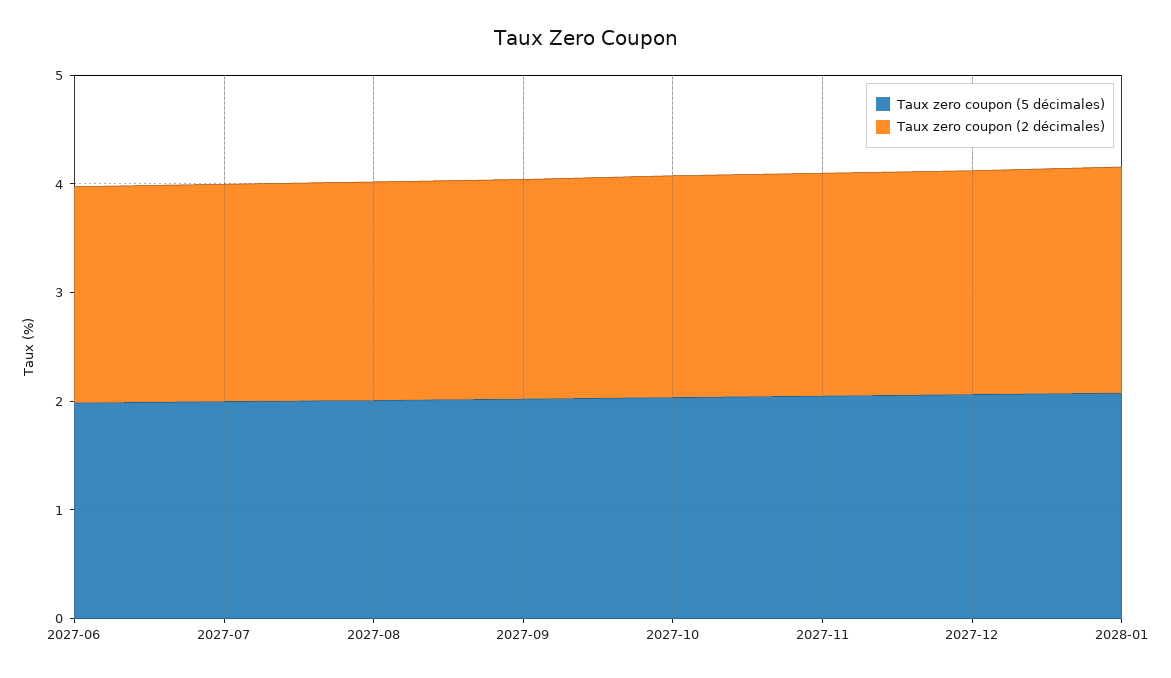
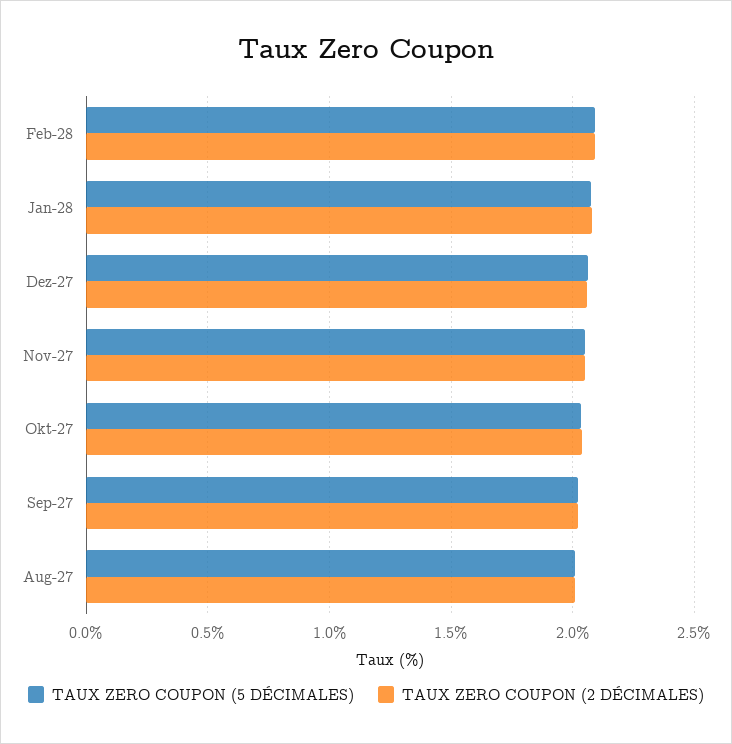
Taux zero coupon (5 décimales), 2027-06: 2 -> none
Taux zero coupon (2 décimales), 2027-06: 2 -> none
Taux zero coupon (5 décimales), 2027-07: 2 -> none
Taux zero coupon (2 décimales), 2027-07: 2 -> none
Taux zero coupon (5 décimales), Feb-28: none -> 2.1
Taux zero coupon (2 décimales), Feb-28: none -> 2.1

